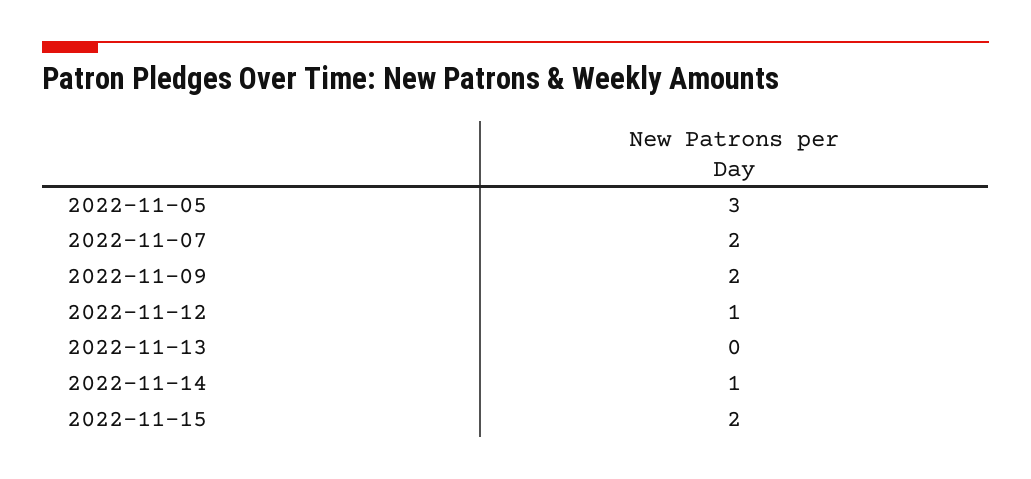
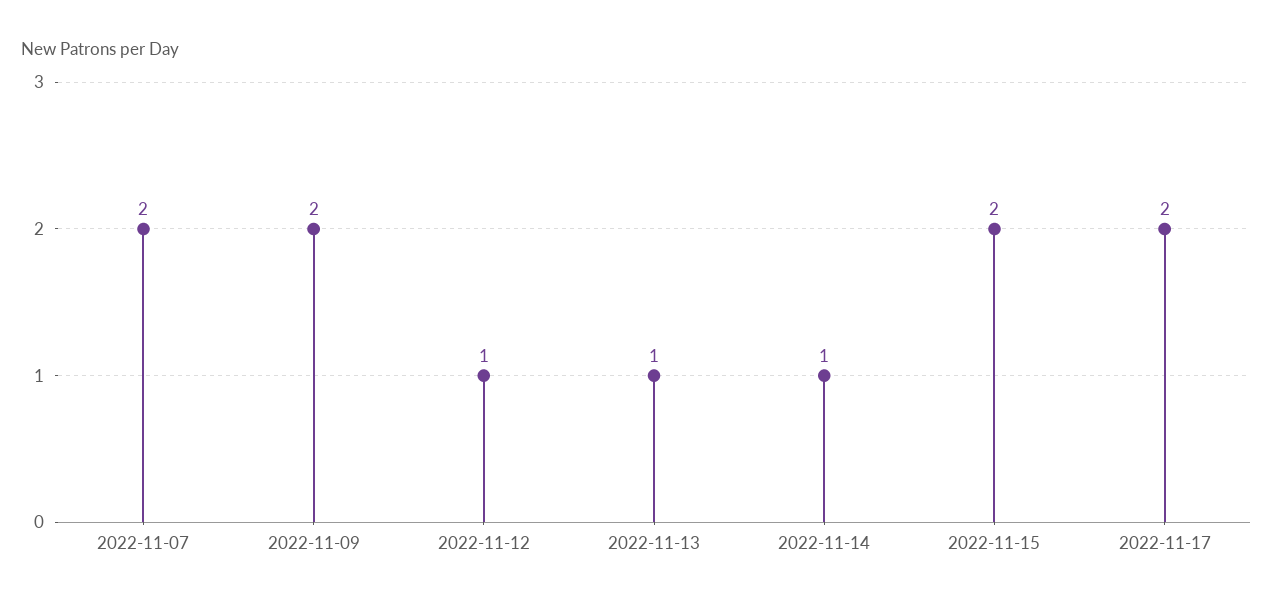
2022-11-05: 3 -> none
2022-11-13: 0 -> 1
2022-11-17: none -> 2

